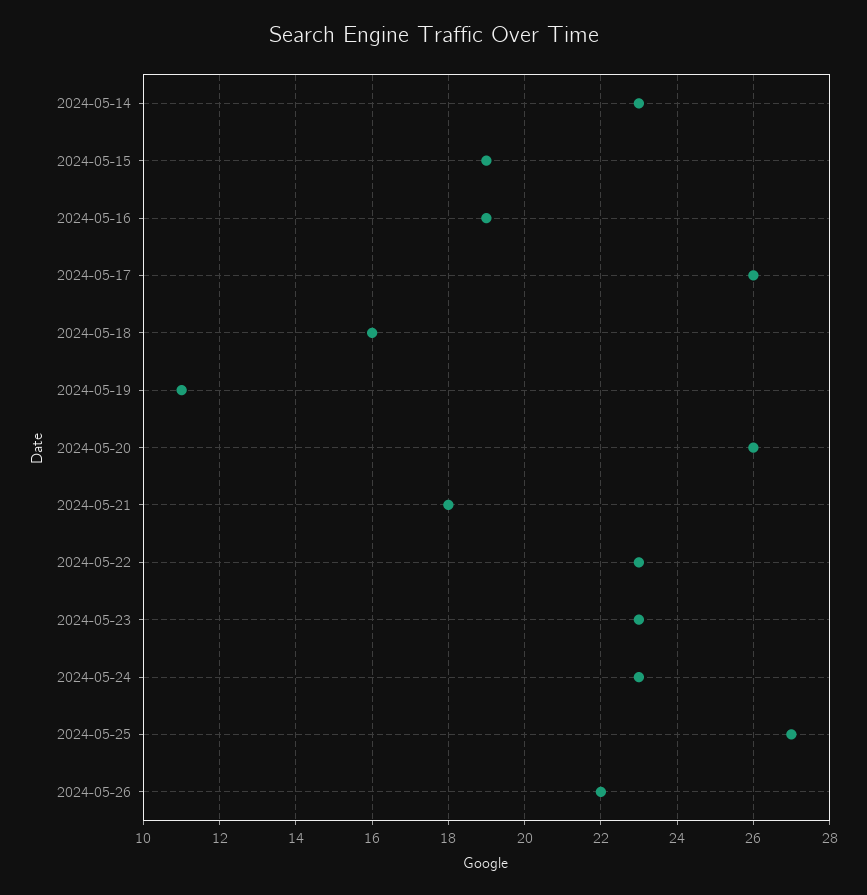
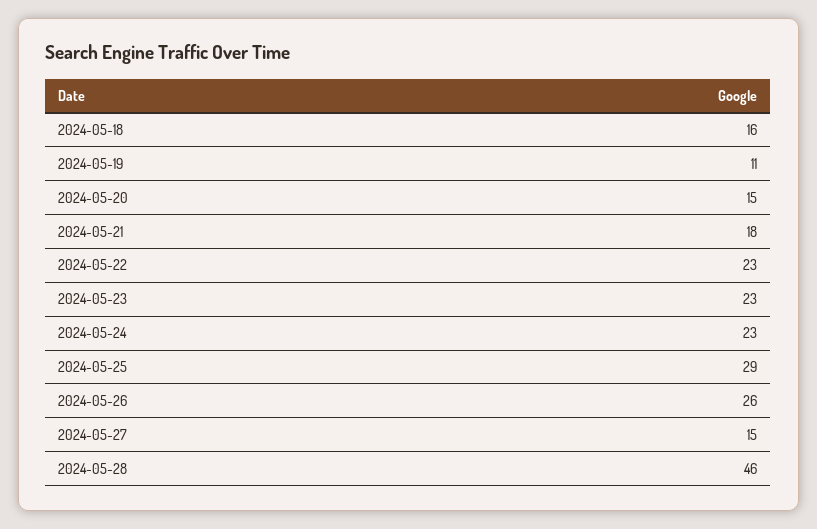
2024-05-14: 23 -> none
2024-05-15: 19 -> none
2024-05-16: 19 -> none
2024-05-17: 26 -> none
2024-05-20: 26 -> 15
2024-05-25: 27 -> 29
2024-05-26: 22 -> 26
2024-05-27: none -> 15
2024-05-28: none -> 46

